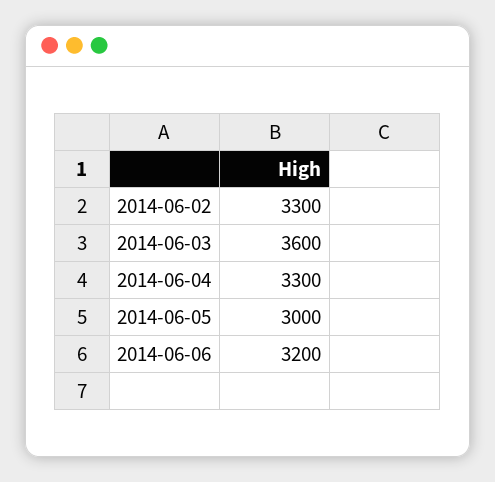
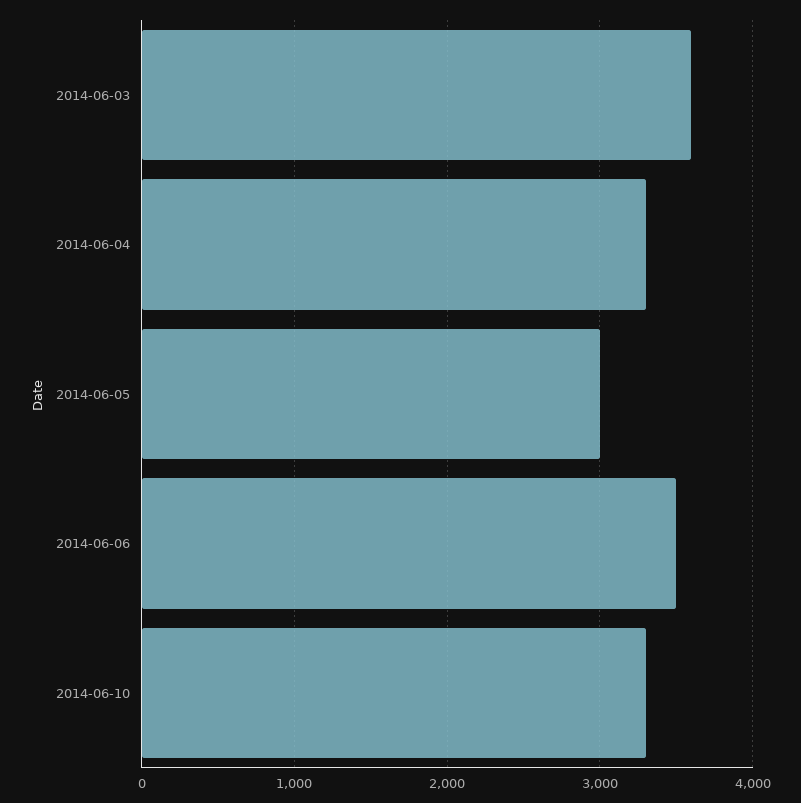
2014-06-02: 3300 -> none
2014-06-06: 3200 -> 3500
2014-06-10: none -> 3300

